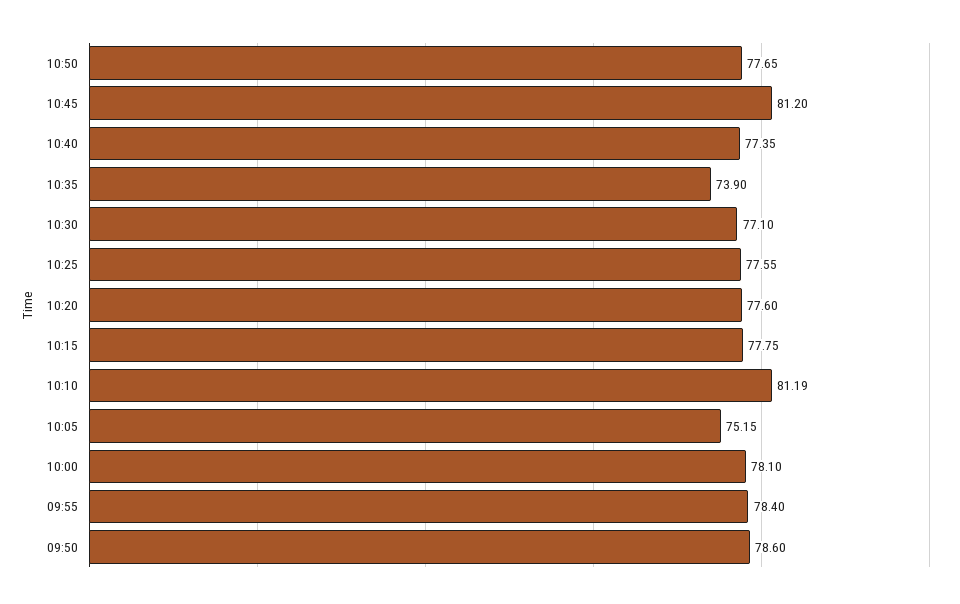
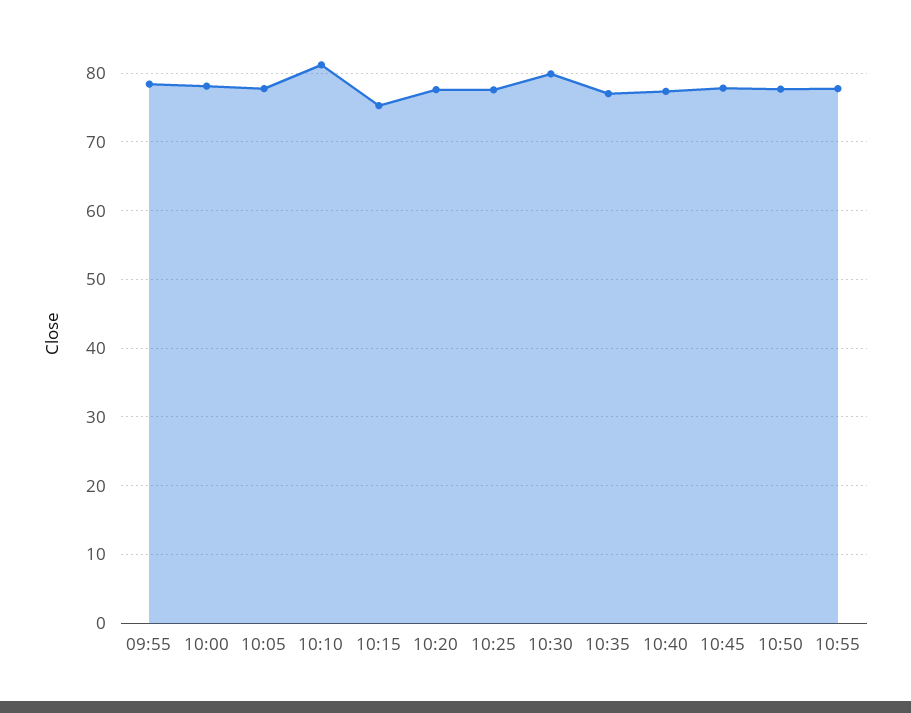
10:45: 81.2 -> 78
10:35: 73.9 -> 77
10:30: 77.1 -> 80
10:15: 77.75 -> 75
10:05: 75.15 -> 78
09:50: 78.6 -> none
10:55: none -> 78

